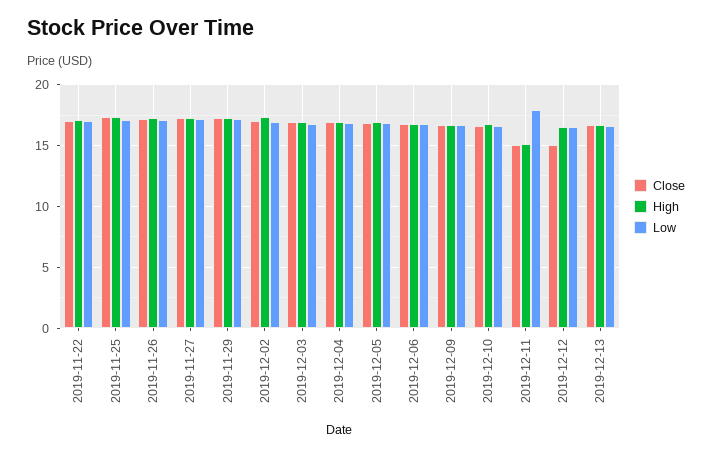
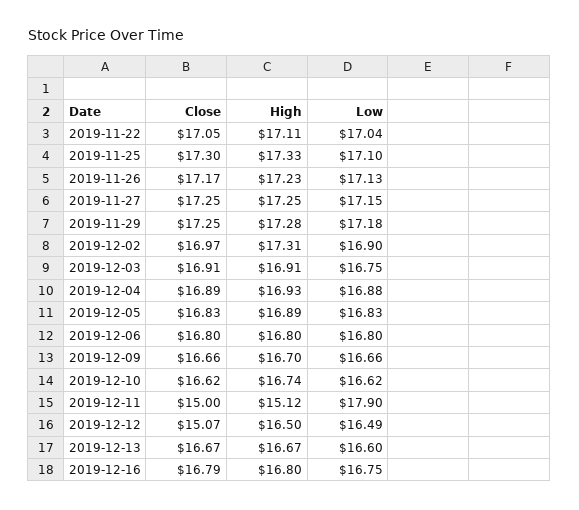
Close, 2019-12-16: none -> 16.79
High, 2019-12-16: none -> 16.8
Low, 2019-12-16: none -> 16.75

